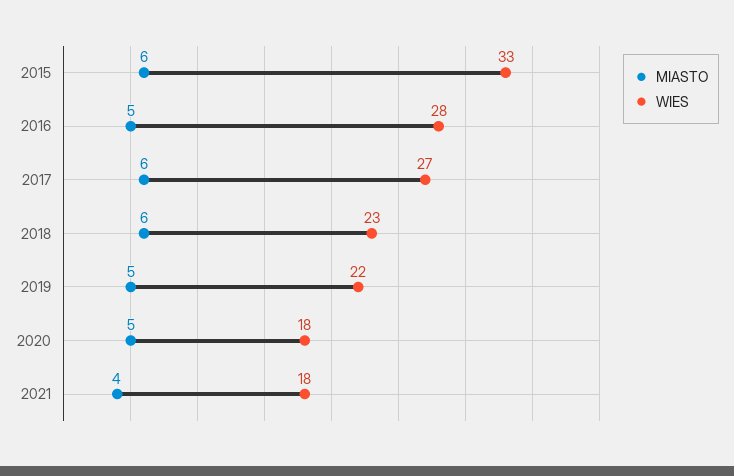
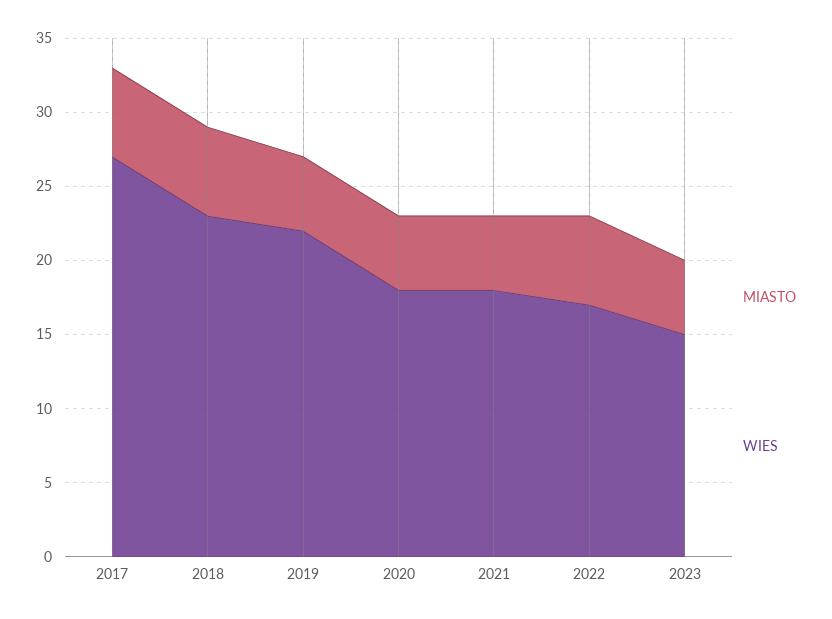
MIASTO, 2015: 6 -> none
WIES, 2015: 33 -> none
MIASTO, 2016: 5 -> none
WIES, 2016: 28 -> none
MIASTO, 2021: 4 -> 5
MIASTO, 2022: none -> 6
WIES, 2022: none -> 17
MIASTO, 2023: none -> 5
WIES, 2023: none -> 15

